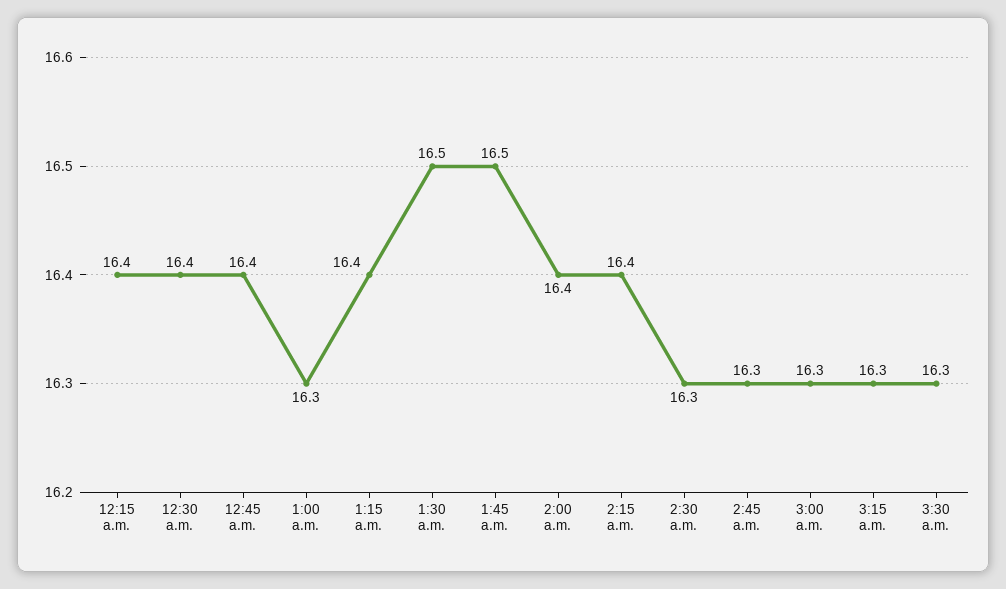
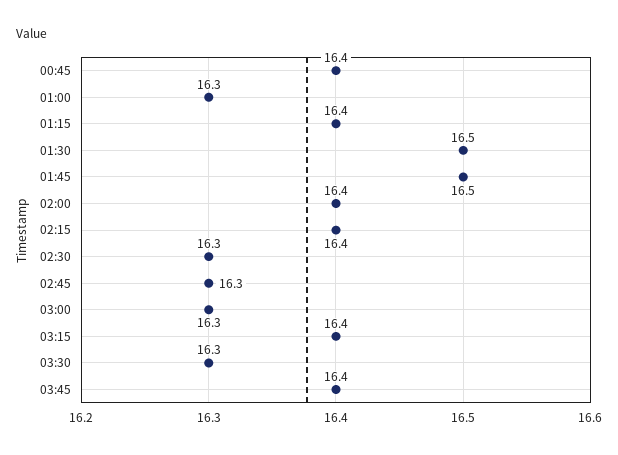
12:15 a.m.: 16.4 -> none
12:30 a.m.: 16.4 -> none
3:15 a.m.: 16.3 -> 16.4
03:45: none -> 16.4

